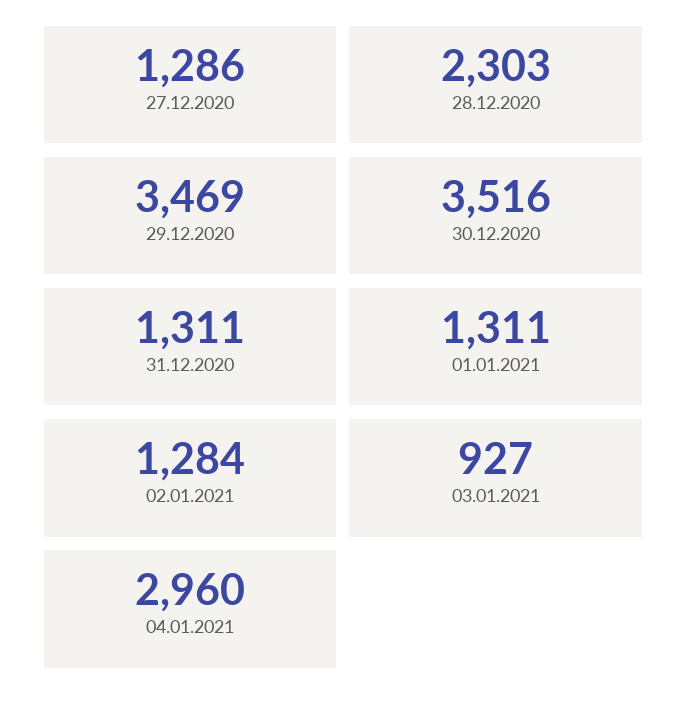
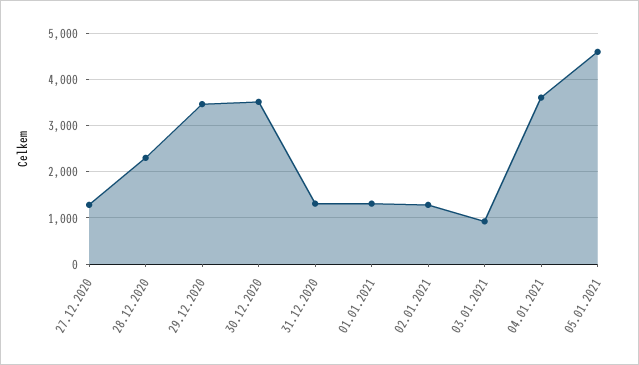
04.01.2021: 2960 -> 3600
05.01.2021: none -> 4600

